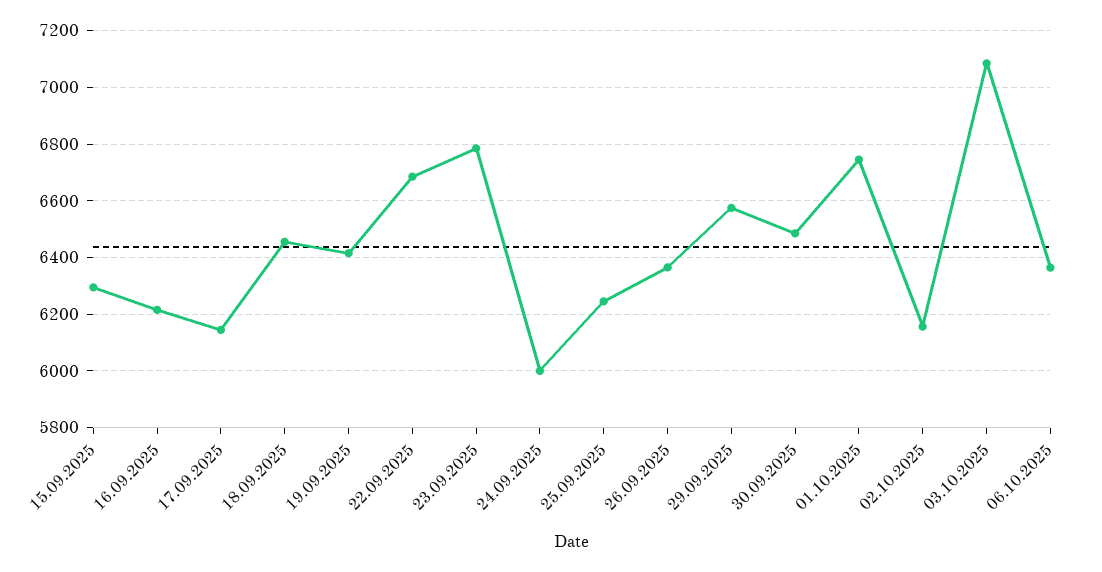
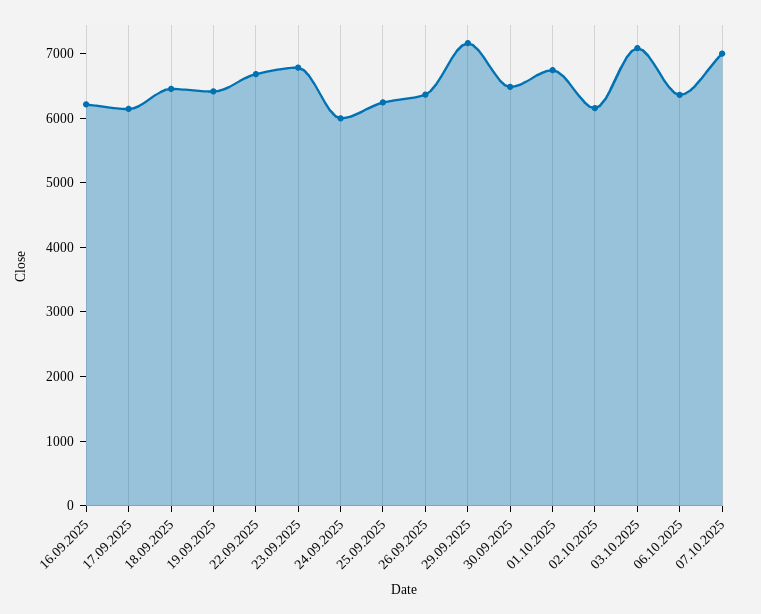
15.09.2025: 6300 -> none
29.09.2025: 6575 -> 7200
07.10.2025: none -> 7000

